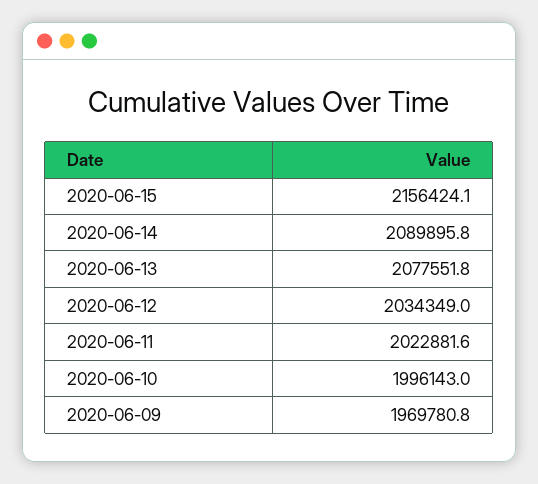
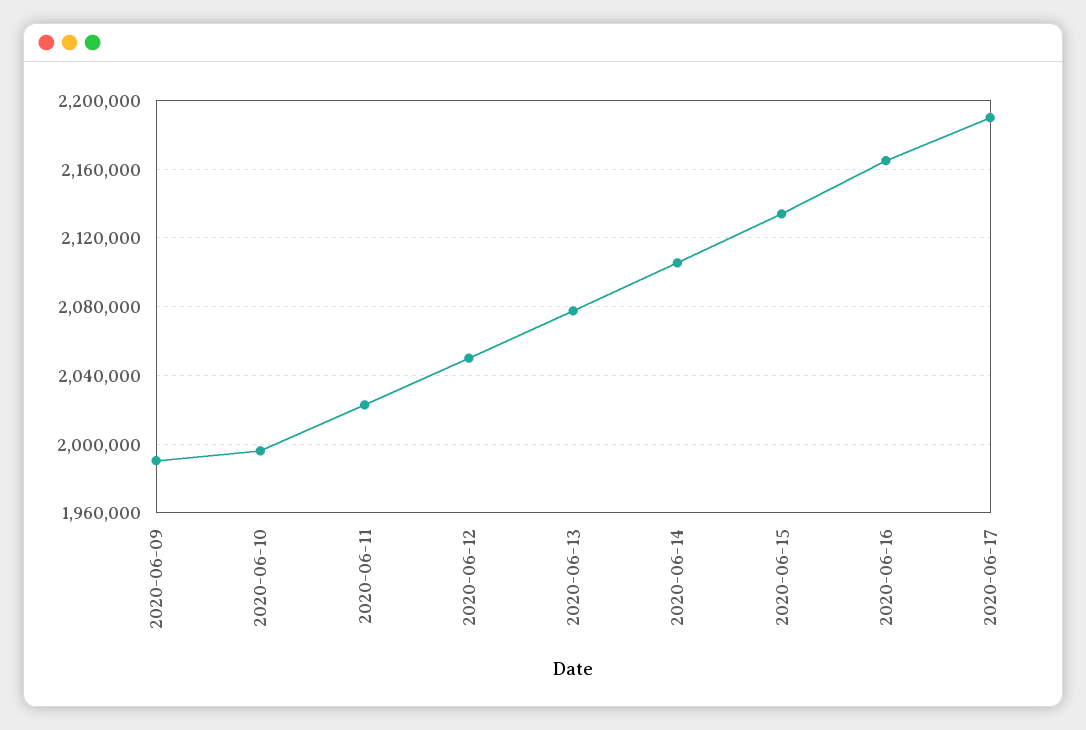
2020-06-15: 2156424.1 -> 2135000
2020-06-14: 2089895.8 -> 2105000
2020-06-12: 2034349 -> 2050000
2020-06-09: 1969780.8 -> 1990000
2020-06-16: none -> 2165000
2020-06-17: none -> 2190000

